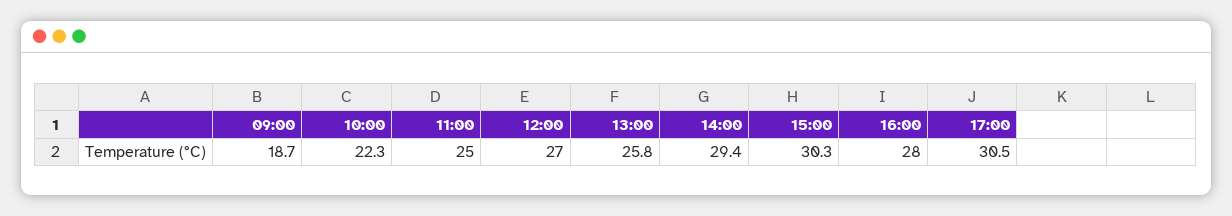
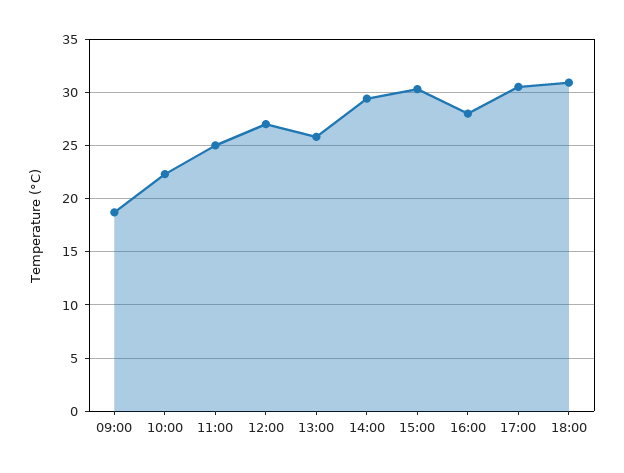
18:00: none -> 31

